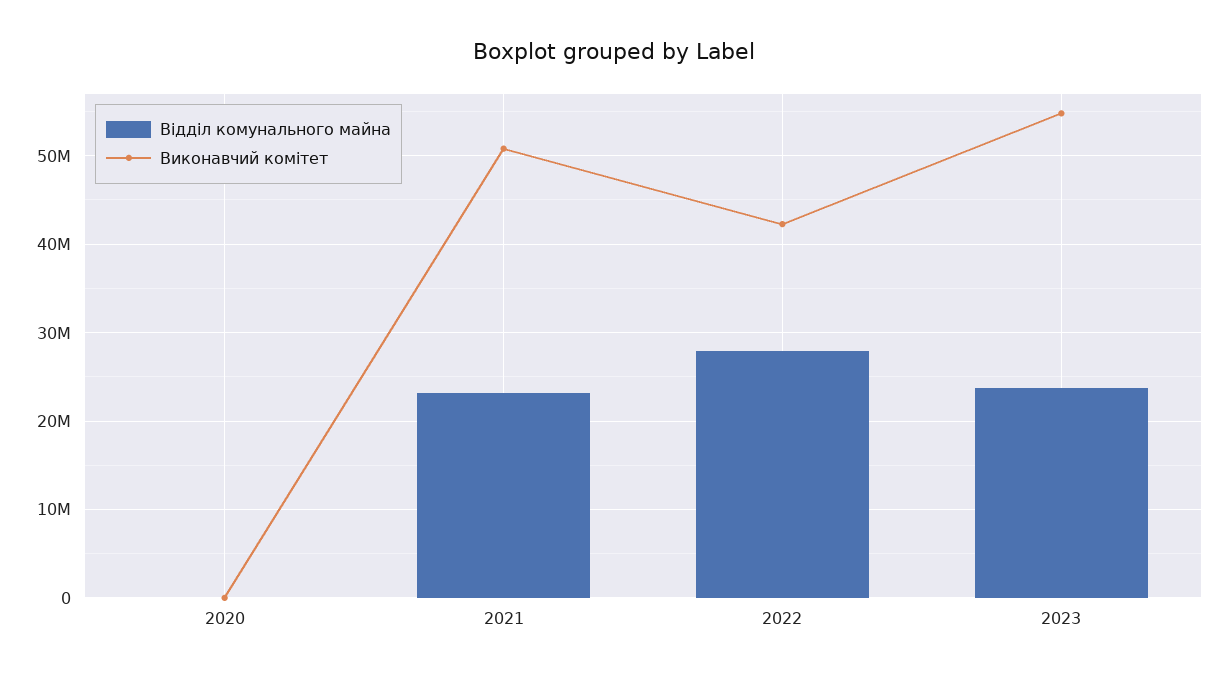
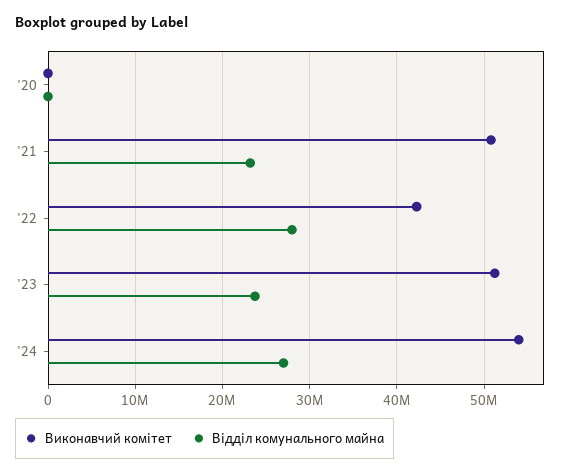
Виконавчий комітет, 2023: 55000000 -> 51000000
Виконавчий комітет, '24: none -> 54000000
Відділ комунального майна, '24: none -> 27000000

